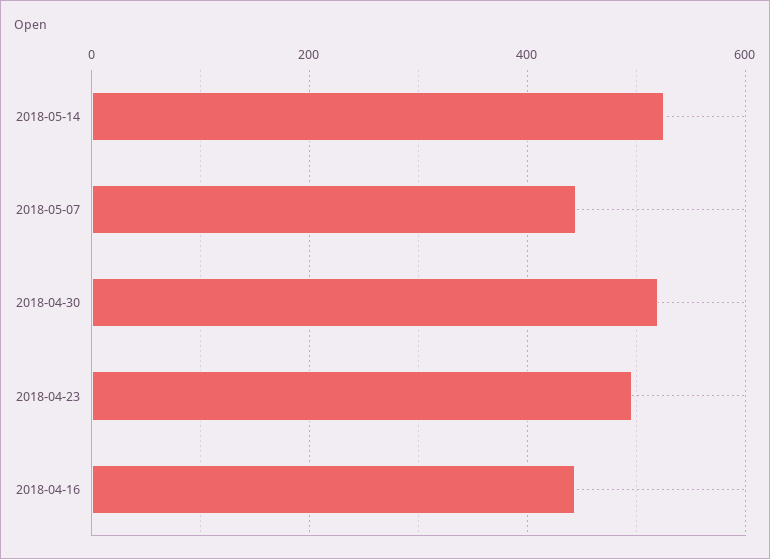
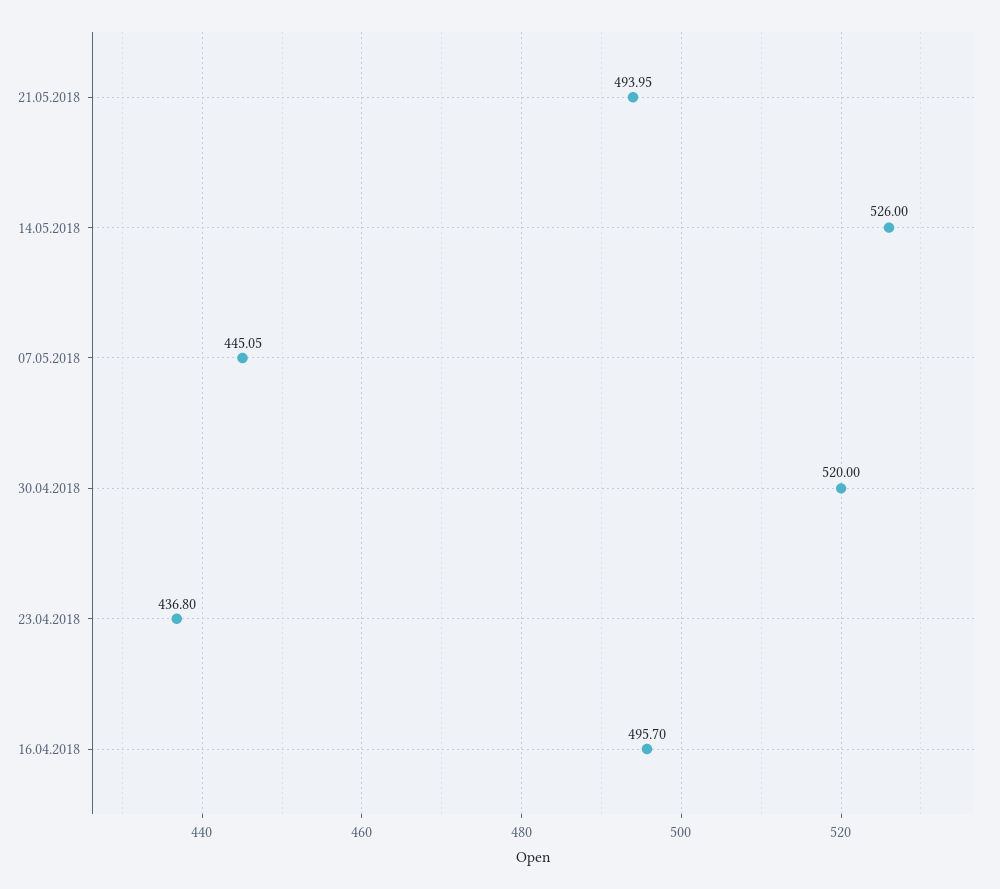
2018-04-23: 500 -> 436.8
2018-04-16: 440 -> 495.7
21.05.2018: none -> 493.95

